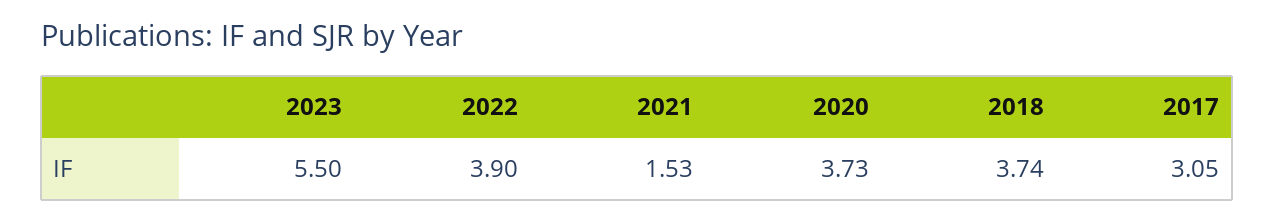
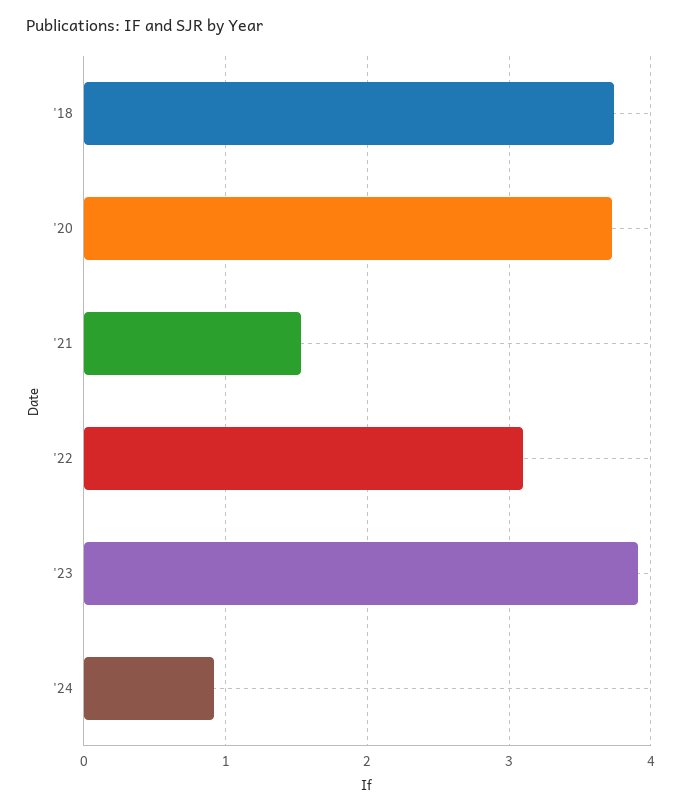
2023: 5.5 -> 3.9
2022: 3.9 -> 3.1
2017: 3.05 -> none
'24: none -> 0.9

